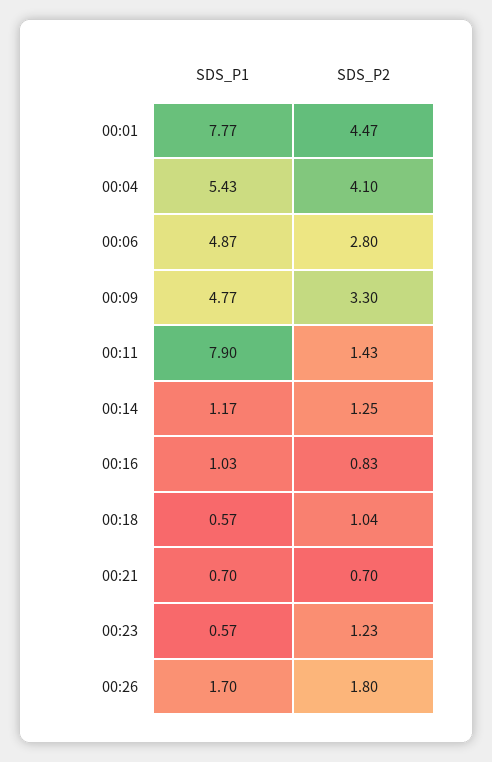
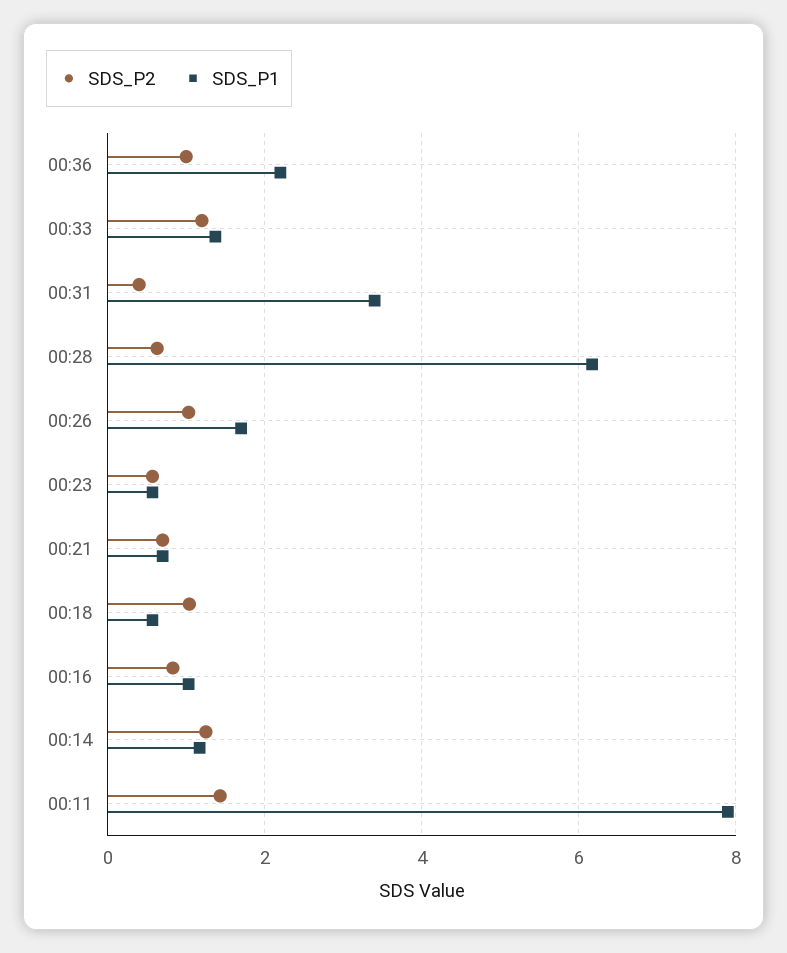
SDS_P1, 00:01: 7.77 -> none
SDS_P2, 00:01: 4.47 -> none
SDS_P1, 00:04: 5.43 -> none
SDS_P2, 00:04: 4.1 -> none
SDS_P1, 00:06: 4.87 -> none
SDS_P2, 00:06: 2.8 -> none
SDS_P1, 00:09: 4.77 -> none
SDS_P2, 00:09: 3.3 -> none
SDS_P2, 00:23: 1.23 -> 0.6
SDS_P2, 00:26: 1.8 -> 1
SDS_P2, 00:36: none -> 1
SDS_P1, 00:36: none -> 2.2
SDS_P2, 00:33: none -> 1.2
SDS_P1, 00:33: none -> 1.4
SDS_P2, 00:31: none -> 0.4
SDS_P1, 00:31: none -> 3.4
SDS_P2, 00:28: none -> 0.6
SDS_P1, 00:28: none -> 6.2

